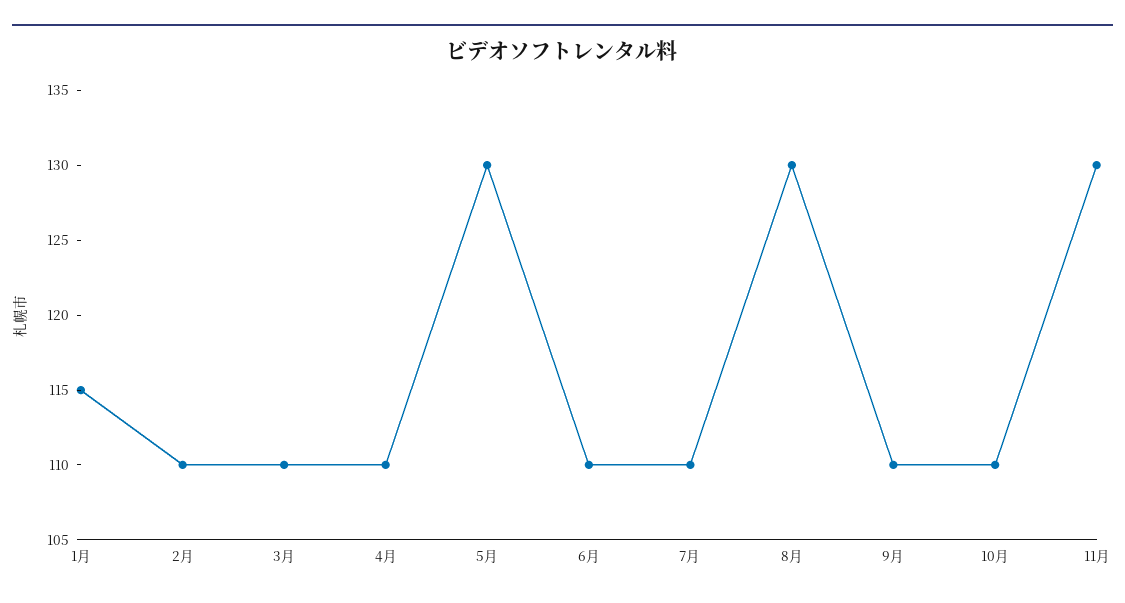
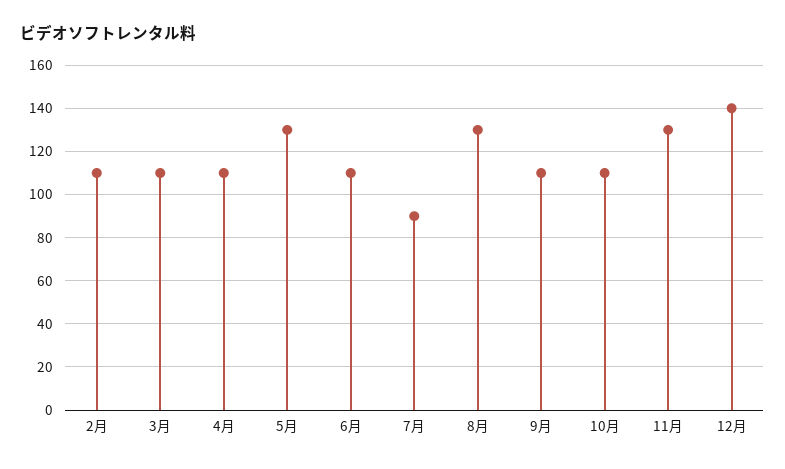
1月: 115 -> none
7月: 110 -> 90
12月: none -> 140

